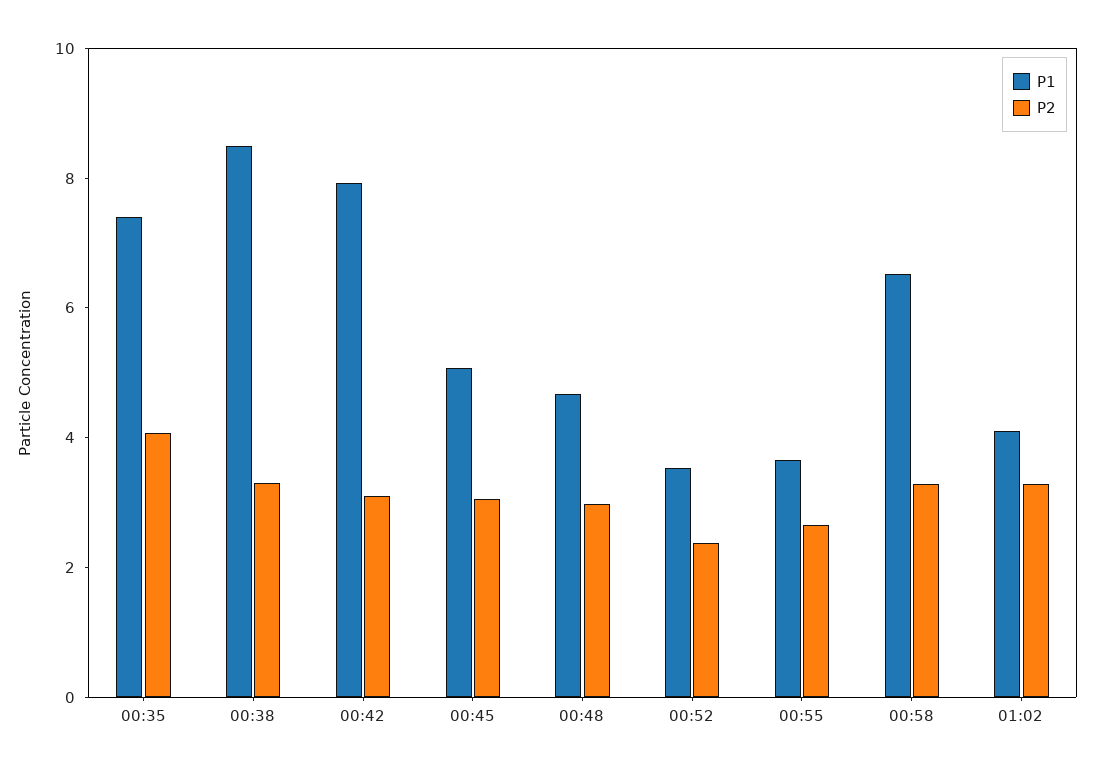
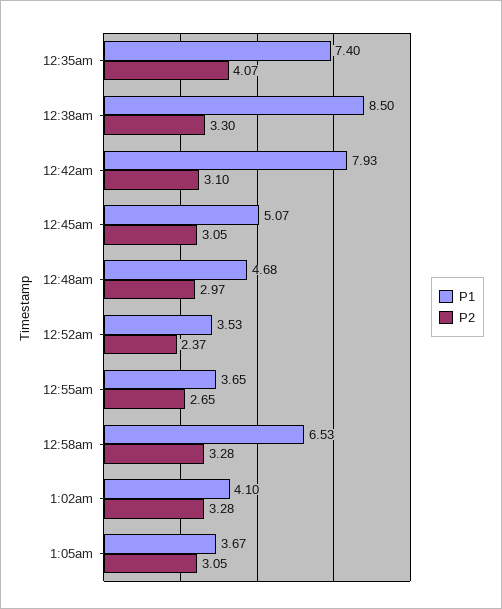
P1, 1:05am: none -> 3.67
P2, 1:05am: none -> 3.05

